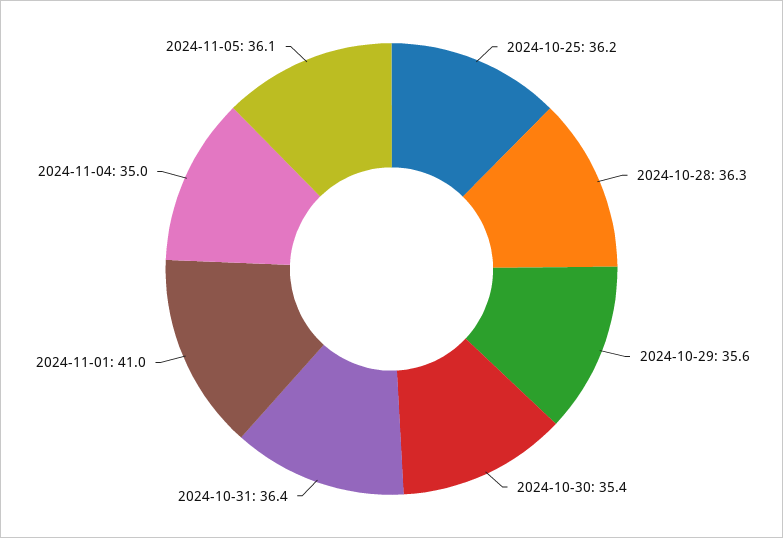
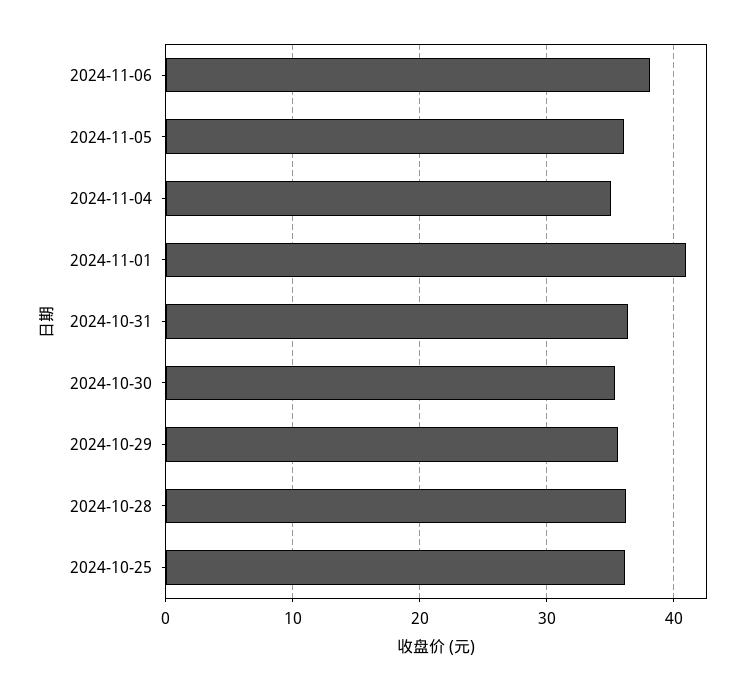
2024-11-06: none -> 38

